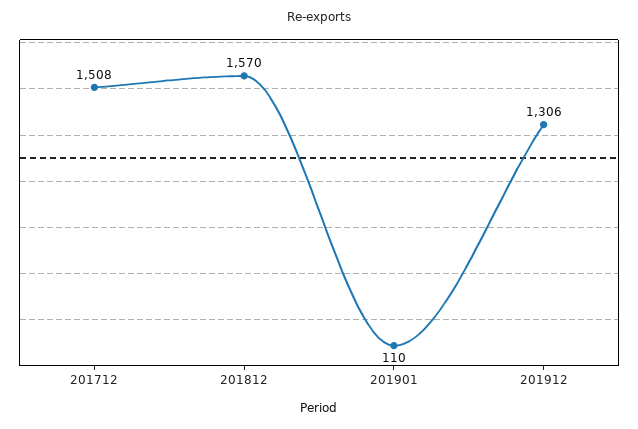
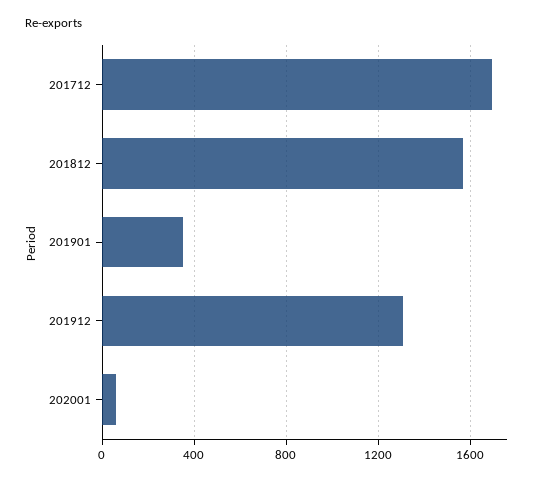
201712: 1508 -> 1700
201901: 110 -> 350
202001: none -> 50

